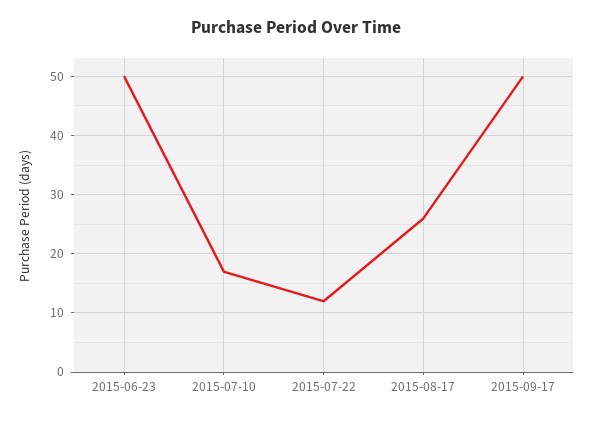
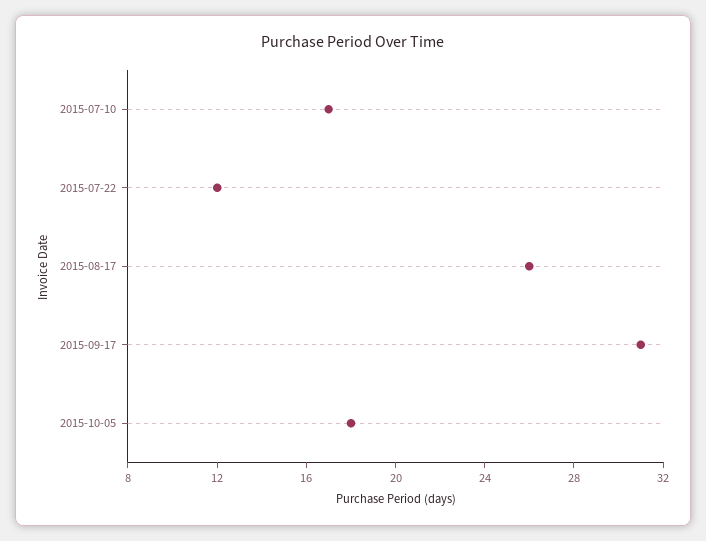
2015-06-23: 50 -> none
2015-09-17: 50 -> 31
2015-10-05: none -> 18

